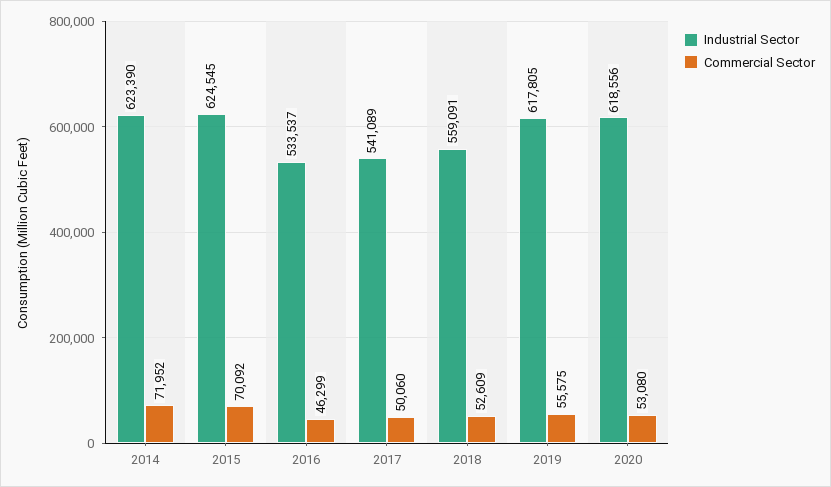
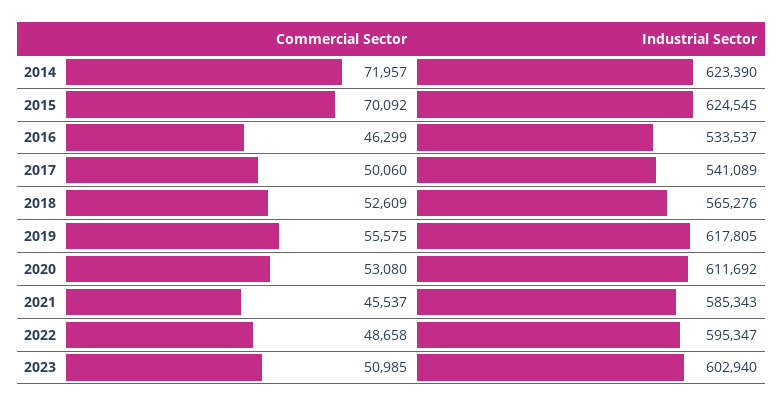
Commercial Sector, 2014: 71952 -> 71957
Industrial Sector, 2018: 559091 -> 565276
Industrial Sector, 2020: 618556 -> 611692
Commercial Sector, 2021: none -> 45537
Industrial Sector, 2021: none -> 585343
Commercial Sector, 2022: none -> 48658
Industrial Sector, 2022: none -> 595347
Commercial Sector, 2023: none -> 50985
Industrial Sector, 2023: none -> 602940

